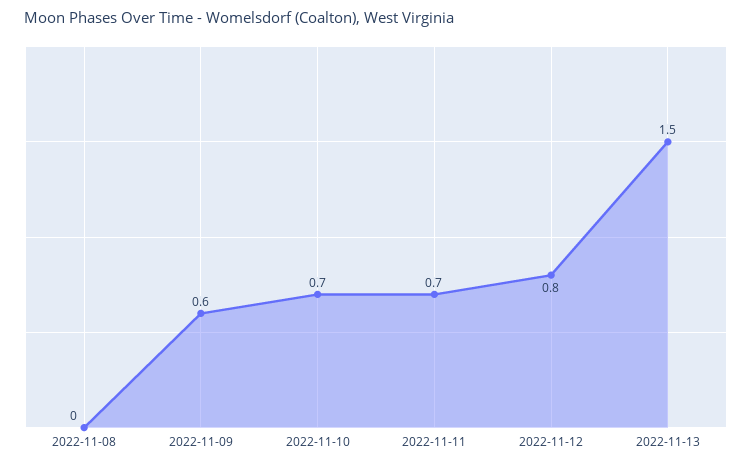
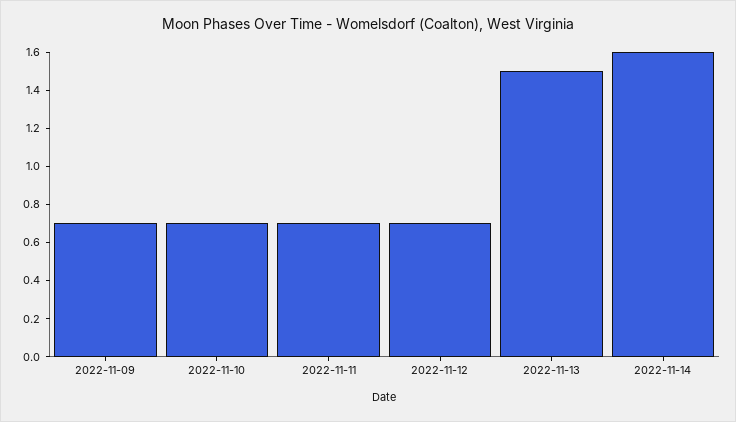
2022-11-08: 0 -> none
2022-11-09: 0.6 -> 0.7
2022-11-12: 0.8 -> 0.7
2022-11-14: none -> 1.6

